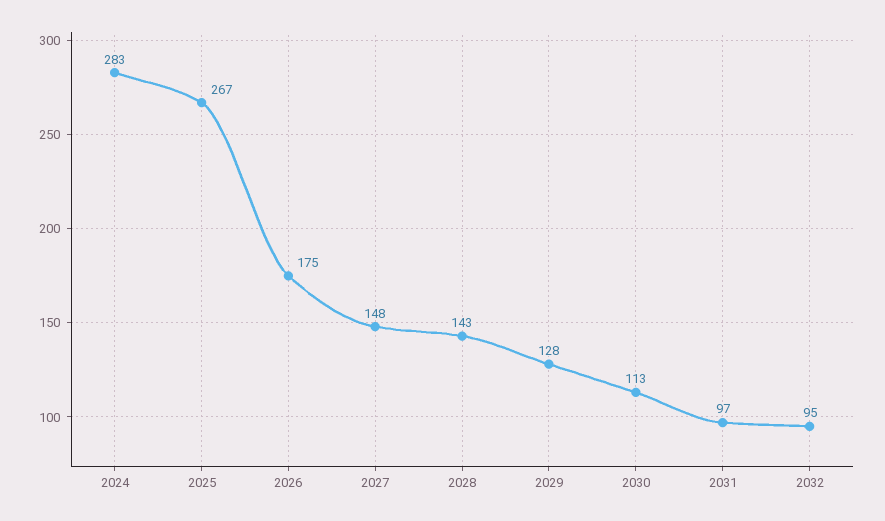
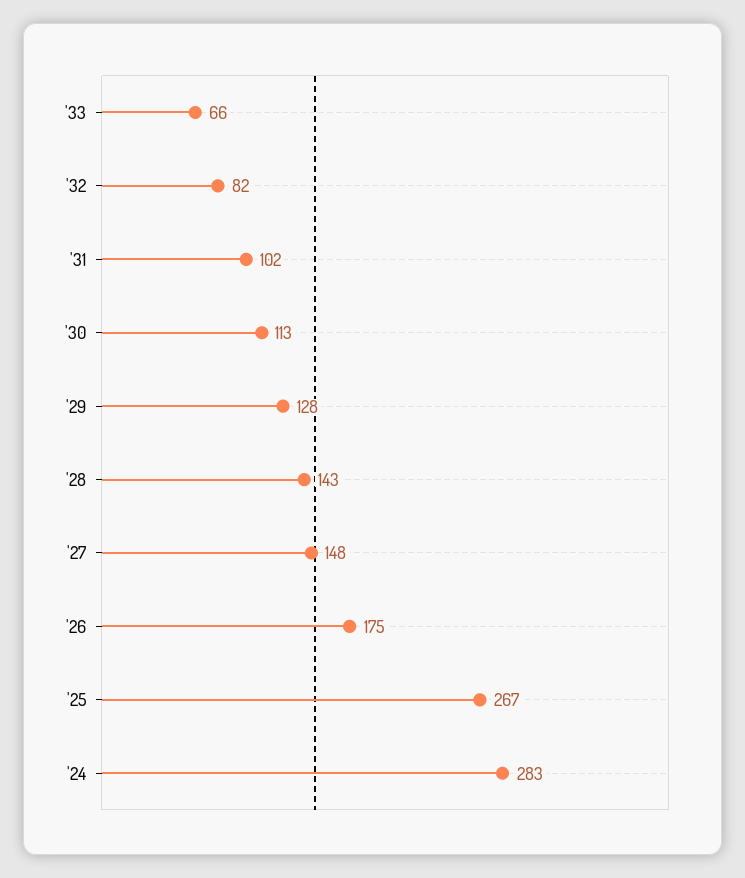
2031: 97 -> 102
2032: 95 -> 82
'33: none -> 66

